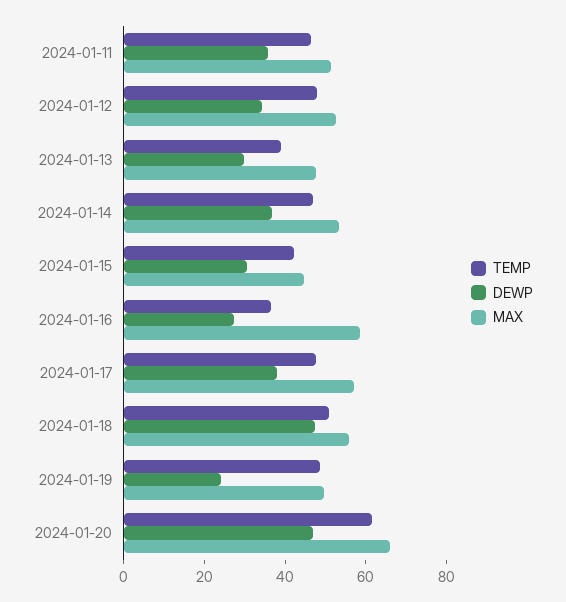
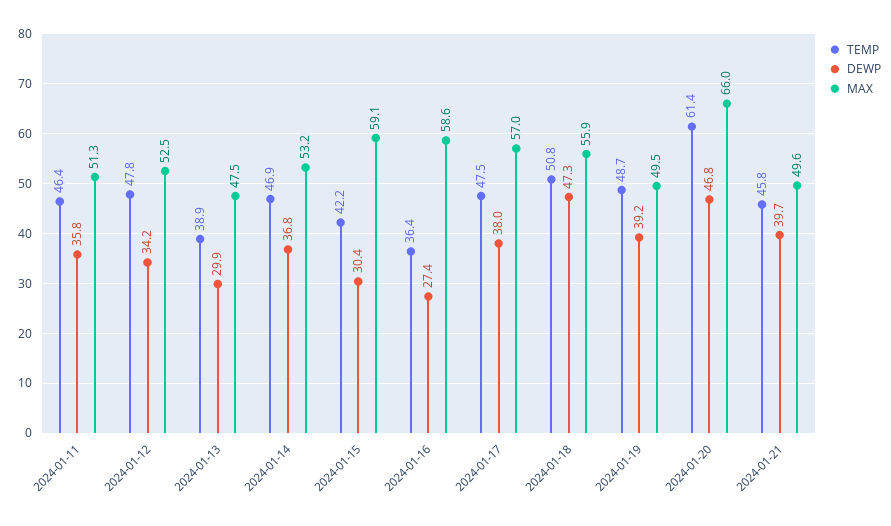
MAX, 2024-01-15: 45 -> 59.1
DEWP, 2024-01-19: 25 -> 39.2
TEMP, 2024-01-21: none -> 45.8
DEWP, 2024-01-21: none -> 39.7
MAX, 2024-01-21: none -> 49.6

